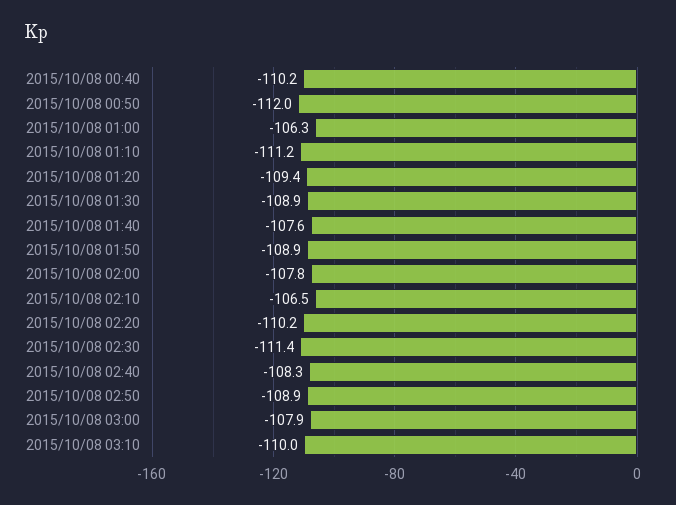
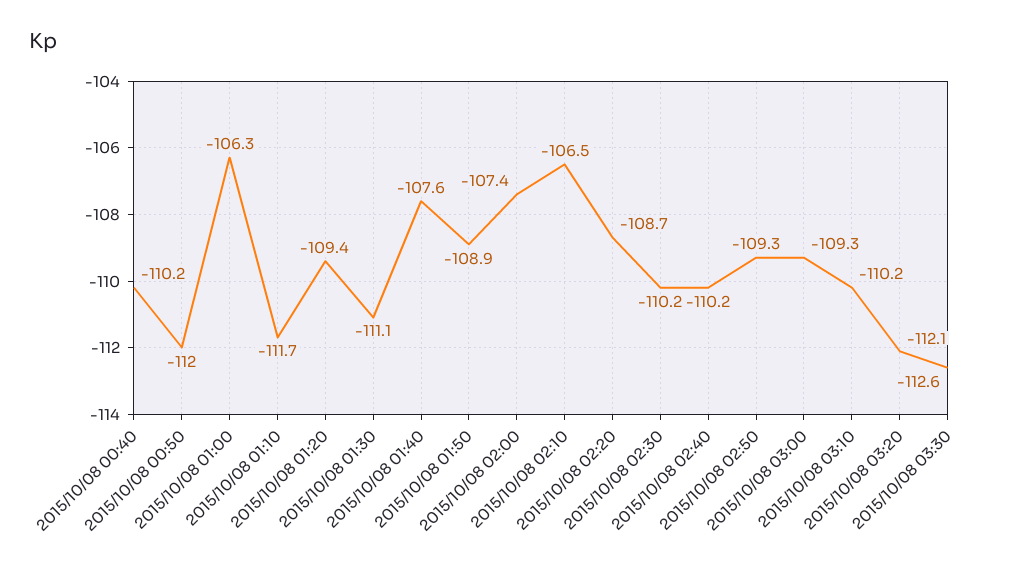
2015/10/08 01:10: -111.2 -> -111.7
2015/10/08 01:30: -108.9 -> -111.1
2015/10/08 02:00: -107.8 -> -107.4
2015/10/08 02:20: -110.2 -> -108.7
2015/10/08 02:30: -111.4 -> -110.2
2015/10/08 02:40: -108.3 -> -110.2
2015/10/08 02:50: -108.9 -> -109.3
2015/10/08 03:00: -107.9 -> -109.3
2015/10/08 03:10: -110 -> -110.2
2015/10/08 03:20: none -> -112.1
2015/10/08 03:30: none -> -112.6

